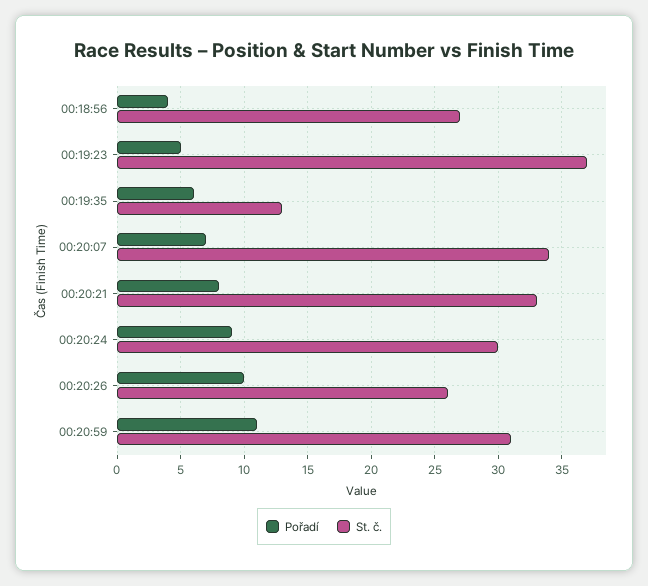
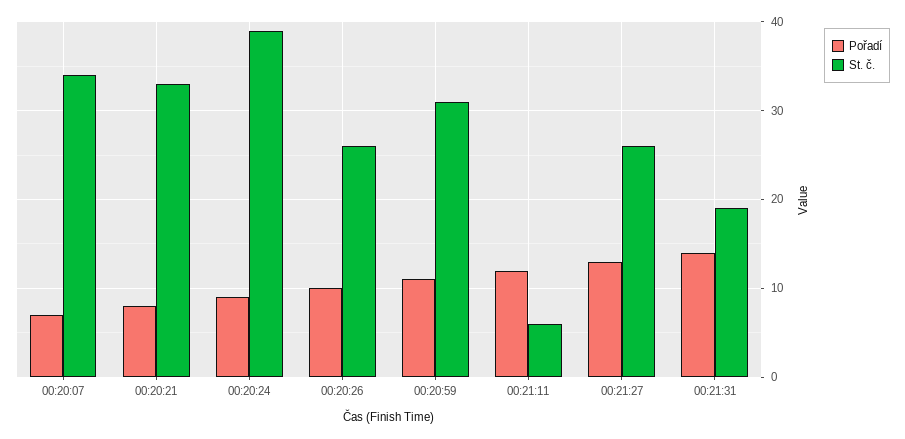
Pořadí, 00:18:56: 4 -> none
St. č., 00:18:56: 27 -> none
Pořadí, 00:19:23: 5 -> none
St. č., 00:19:23: 37 -> none
Pořadí, 00:19:35: 6 -> none
St. č., 00:19:35: 13 -> none
St. č., 00:20:24: 30 -> 39
Pořadí, 00:21:11: none -> 12
St. č., 00:21:11: none -> 6
Pořadí, 00:21:27: none -> 13
St. č., 00:21:27: none -> 26
Pořadí, 00:21:31: none -> 14
St. č., 00:21:31: none -> 19

